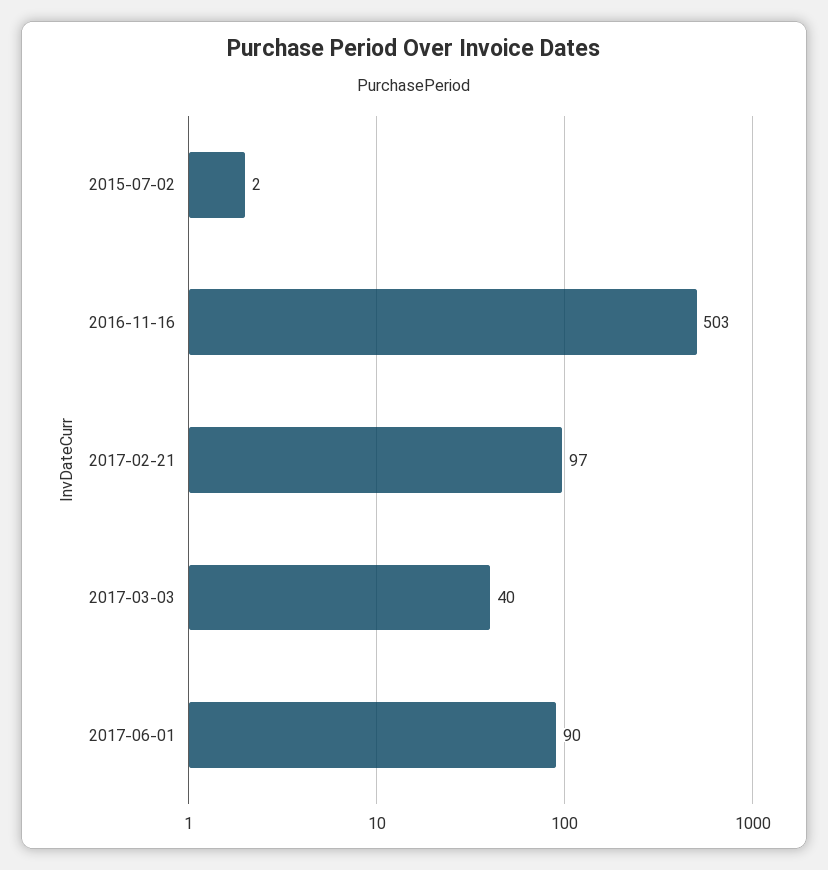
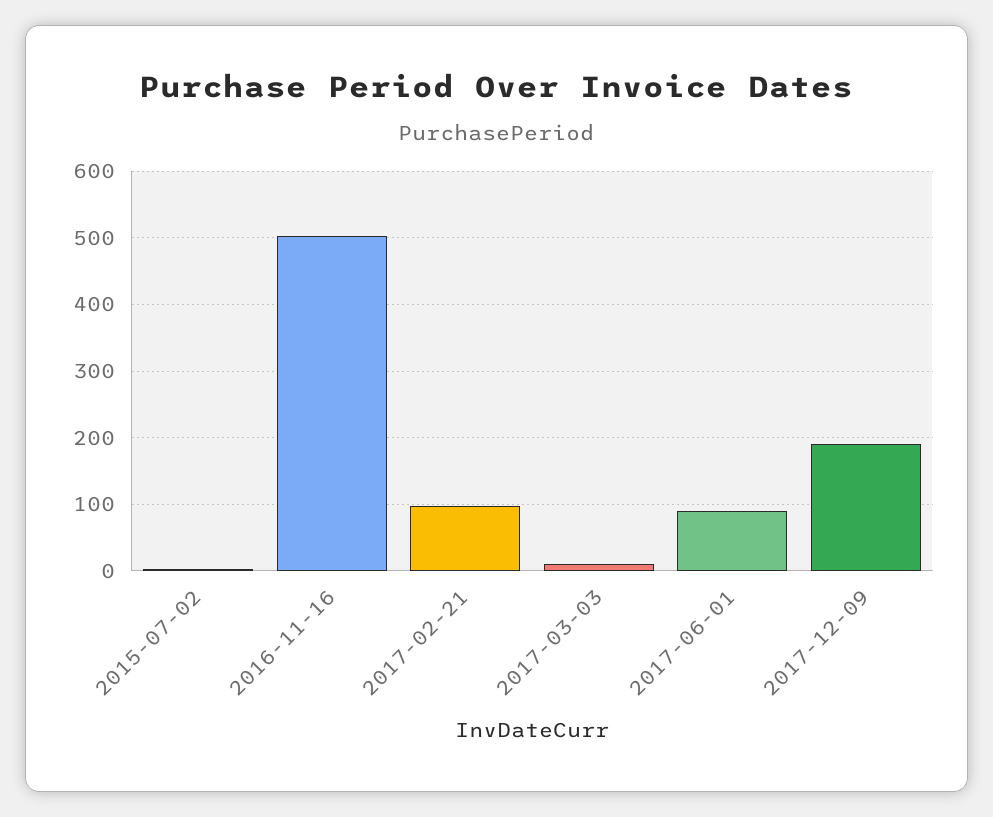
2017-03-03: 40 -> 10
2017-12-09: none -> 190

